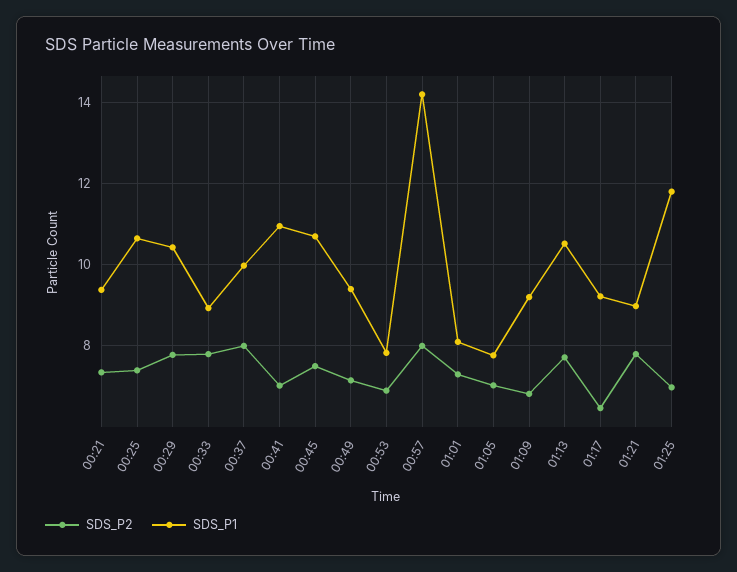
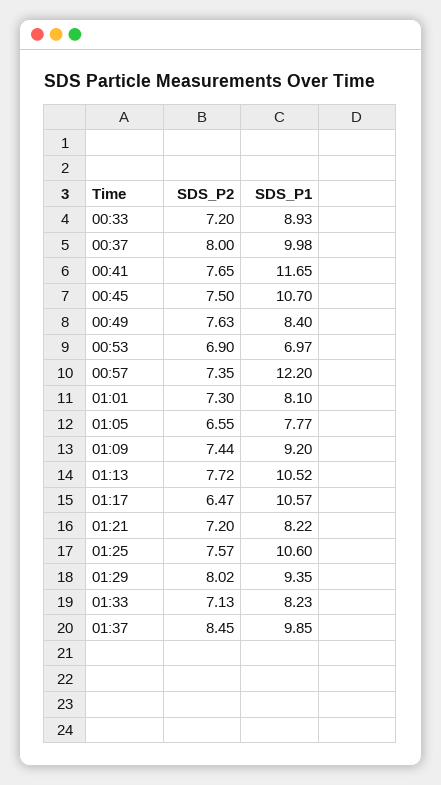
SDS_P2, 00:21: 7.4 -> none
SDS_P1, 00:21: 9.4 -> none
SDS_P2, 00:25: 7.4 -> none
SDS_P1, 00:25: 10.6 -> none
SDS_P2, 00:29: 7.8 -> none
SDS_P1, 00:29: 10.4 -> none
SDS_P2, 00:33: 7.8 -> 7.2
SDS_P2, 00:41: 7 -> 7.65
SDS_P1, 00:41: 11 -> 11.65
SDS_P2, 00:49: 7.2 -> 7.63
SDS_P1, 00:49: 9.4 -> 8.4
SDS_P1, 00:53: 7.8 -> 6.97
SDS_P2, 00:57: 8 -> 7.35
SDS_P1, 00:57: 14.2 -> 12.2
SDS_P2, 01:05: 7 -> 6.55
SDS_P2, 01:09: 6.8 -> 7.44
SDS_P1, 01:17: 9.2 -> 10.57
SDS_P2, 01:21: 7.8 -> 7.2
SDS_P1, 01:21: 9 -> 8.22
SDS_P2, 01:25: 7 -> 7.57
SDS_P1, 01:25: 11.8 -> 10.6
SDS_P2, 01:29: none -> 8.02
SDS_P1, 01:29: none -> 9.35
SDS_P2, 01:33: none -> 7.13
SDS_P1, 01:33: none -> 8.23
SDS_P2, 01:37: none -> 8.45
SDS_P1, 01:37: none -> 9.85

